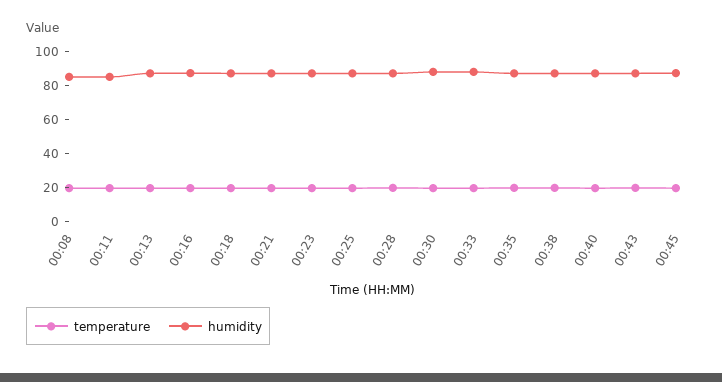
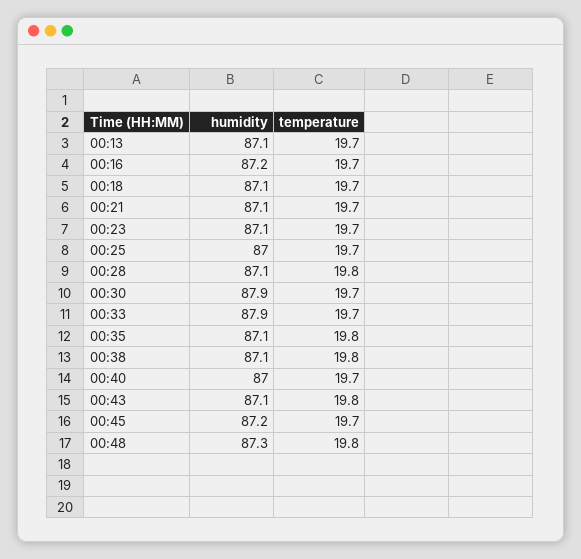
temperature, 00:08: 20 -> none
humidity, 00:08: 85 -> none
temperature, 00:11: 20 -> none
humidity, 00:11: 85 -> none
humidity, 00:48: none -> 87.3
temperature, 00:48: none -> 19.8

